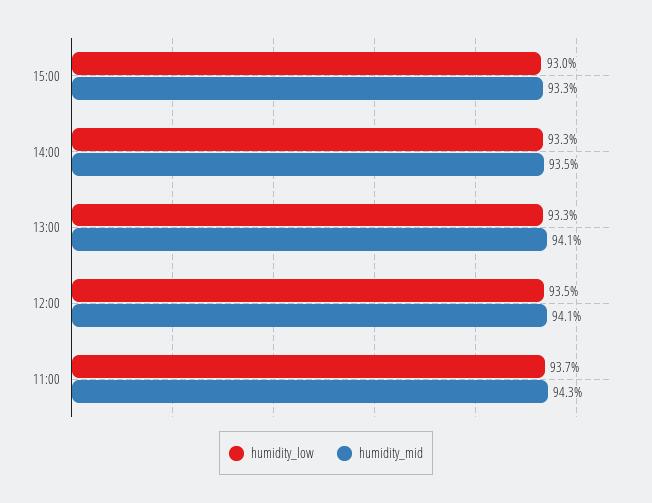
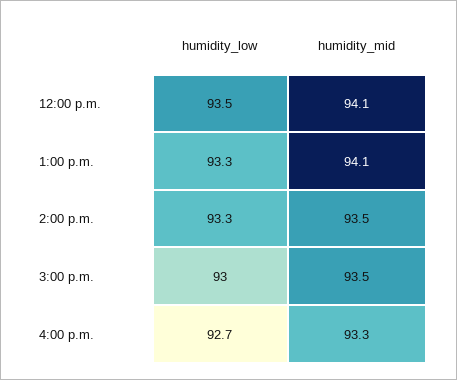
humidity_mid, 15:00: 93.3 -> 93.5
humidity_low, 11:00: 93.7 -> none
humidity_mid, 11:00: 94.3 -> none
humidity_low, 4:00 p.m.: none -> 92.7
humidity_mid, 4:00 p.m.: none -> 93.3

